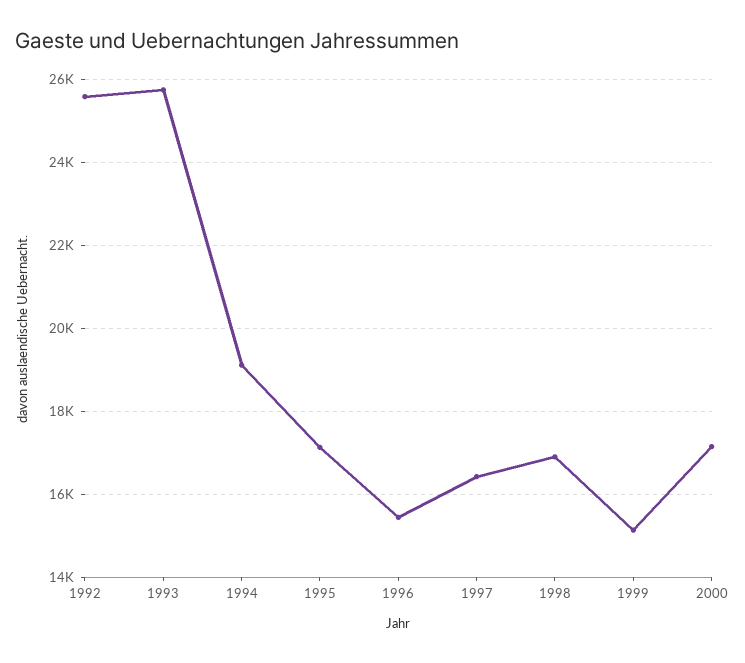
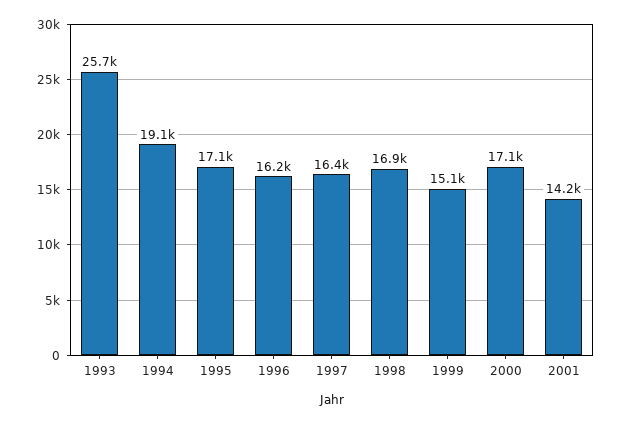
1992: 25600 -> none
1996: 15400 -> 16200
2001: none -> 14200

